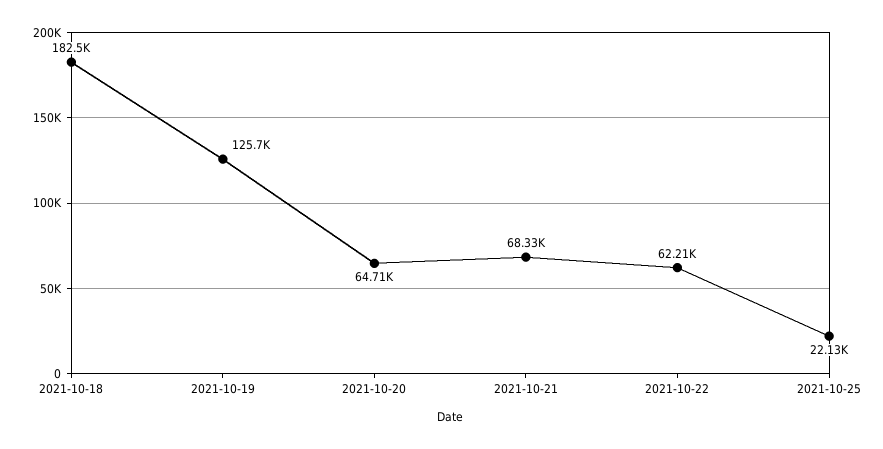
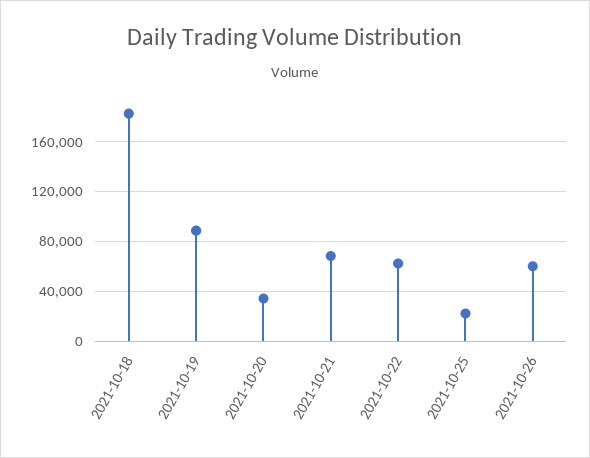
2021-10-19: 125700 -> 90000
2021-10-20: 64710 -> 35000
2021-10-26: none -> 60000

